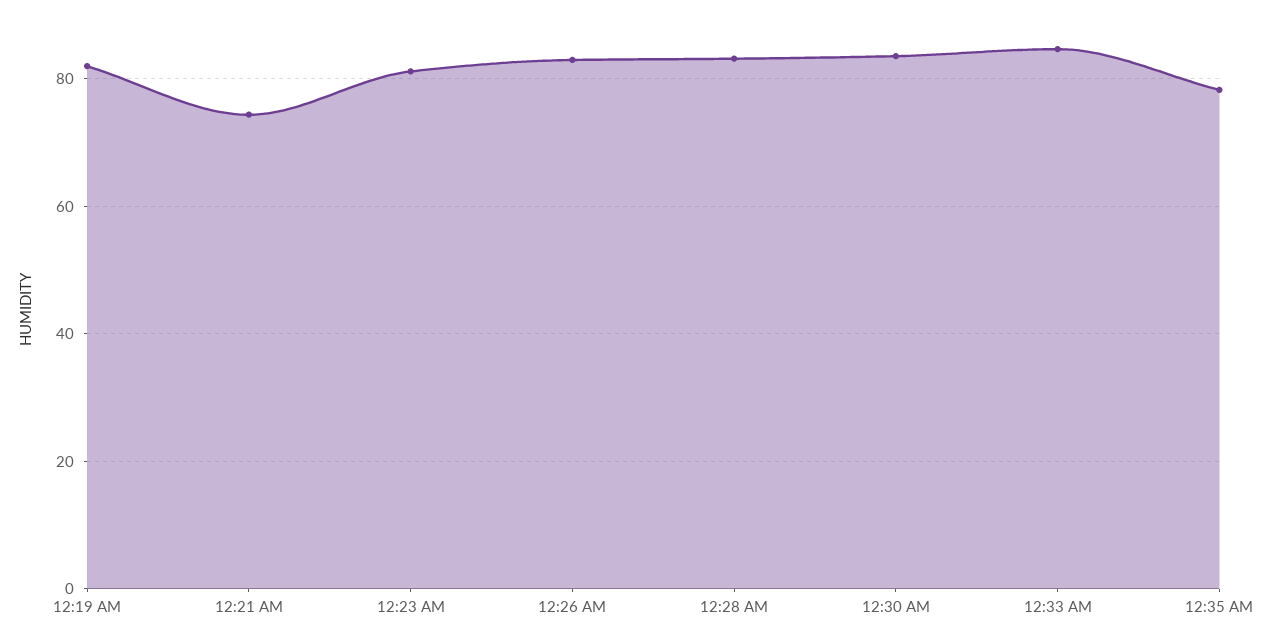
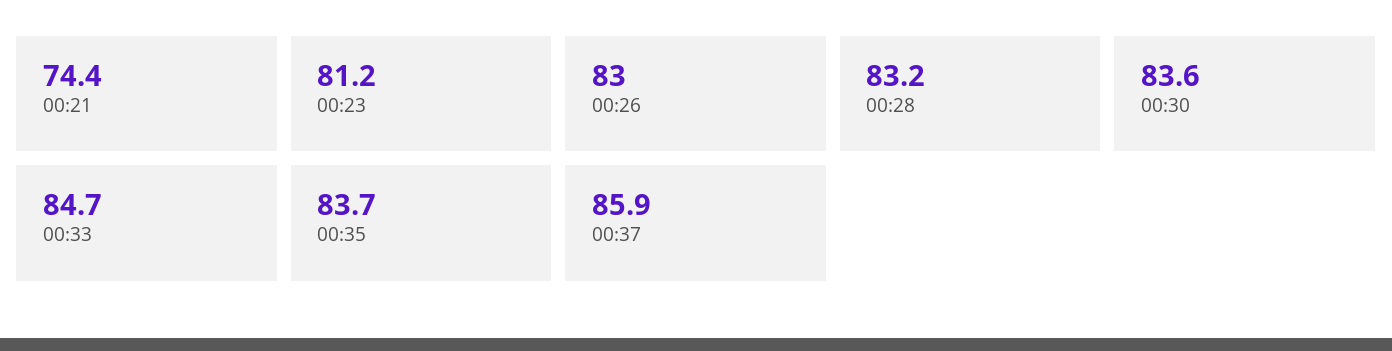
12:19 AM: 82 -> none
12:35 AM: 78 -> 83.7
00:37: none -> 85.9

